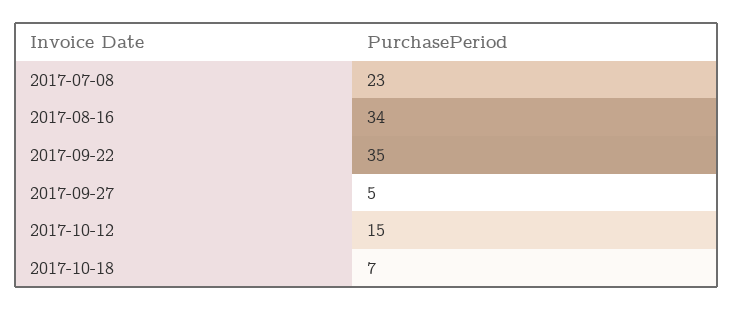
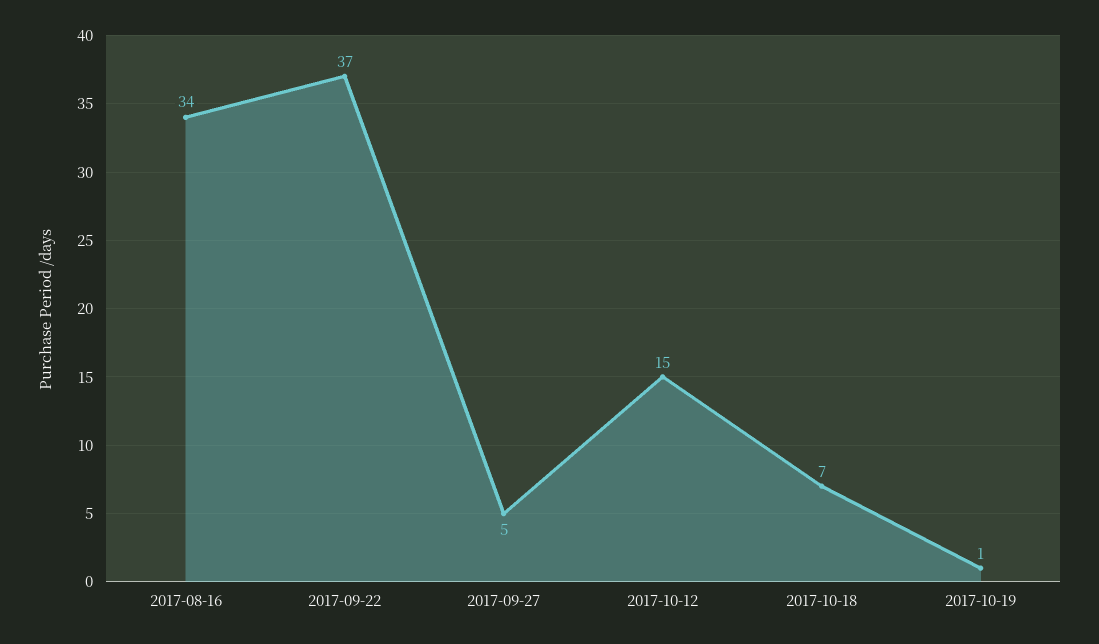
2017-07-08: 23 -> none
2017-09-22: 35 -> 37
2017-10-19: none -> 1

